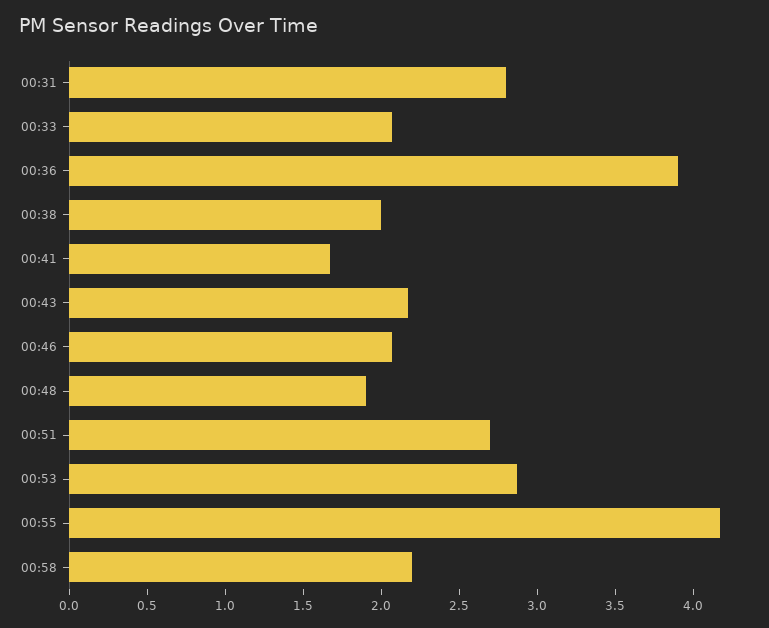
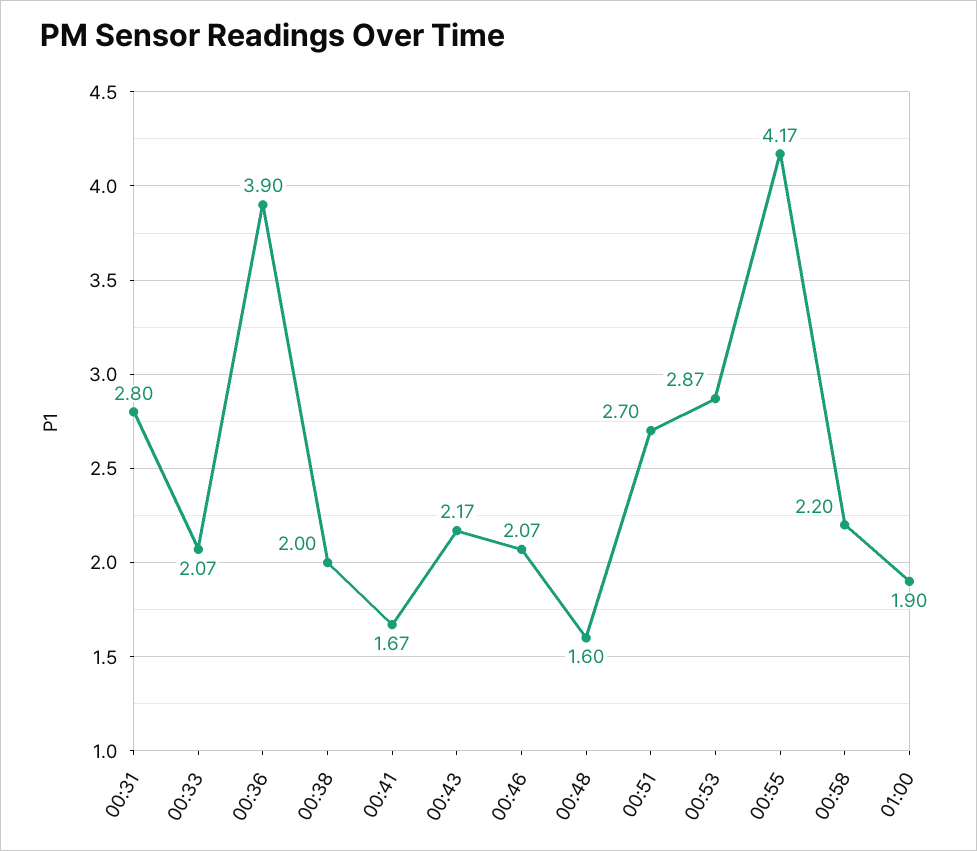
00:48: 1.9 -> 1.6
01:00: none -> 1.9

